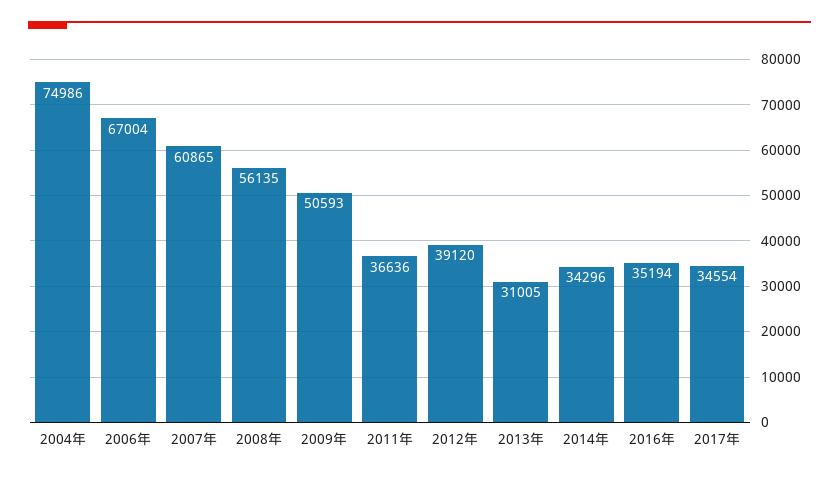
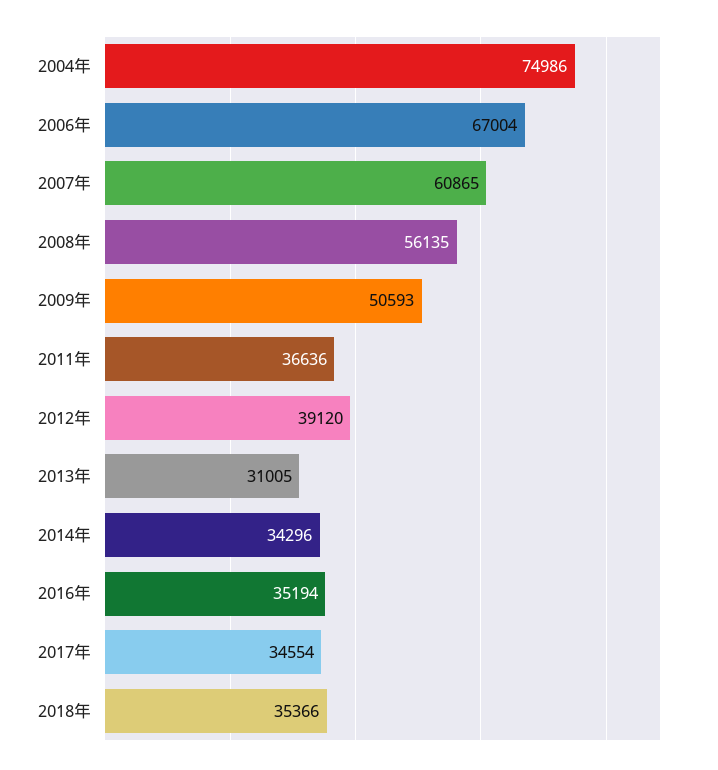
2018年: none -> 35366

